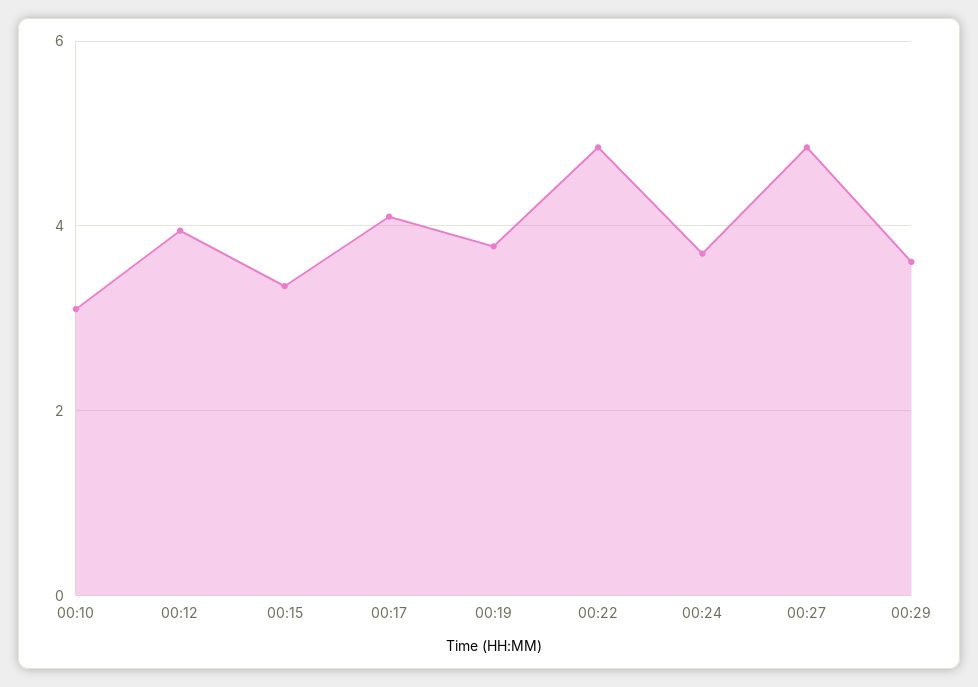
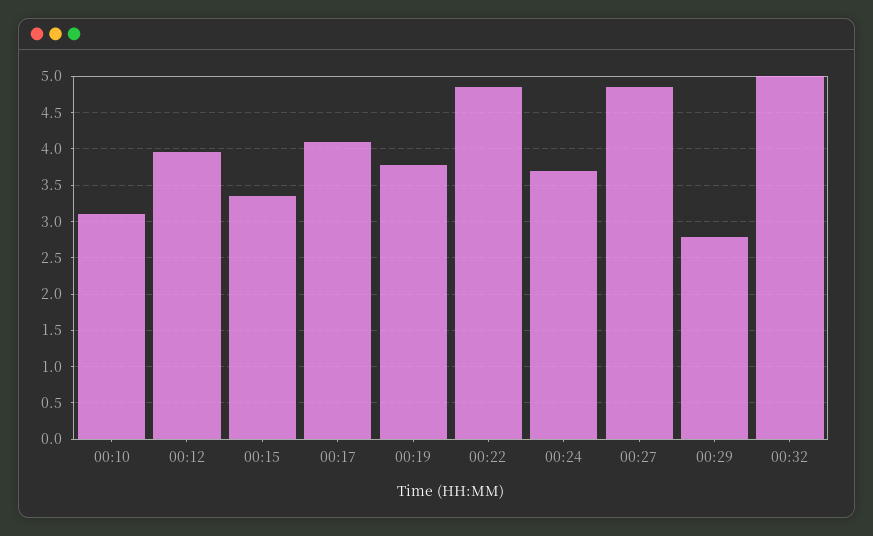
00:29: 3.6 -> 2.8
00:32: none -> 5

